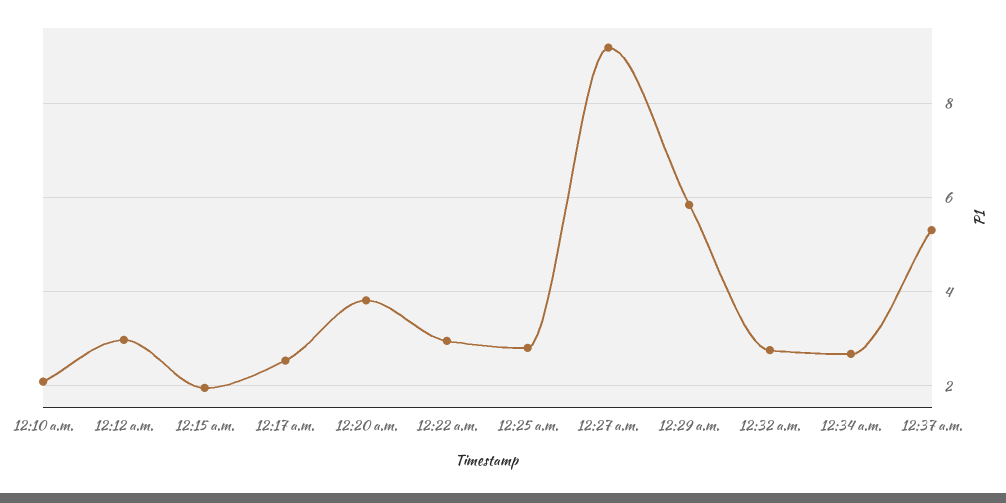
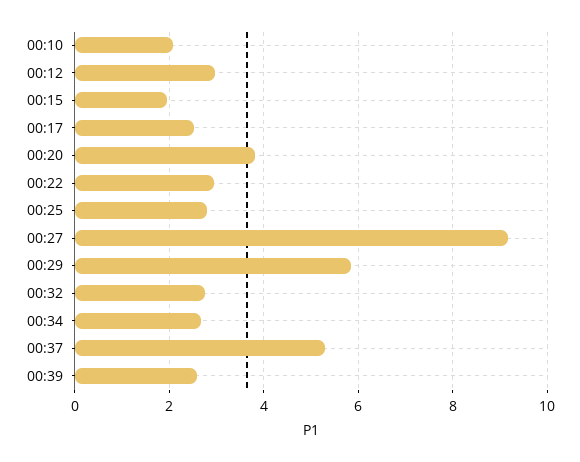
00:39: none -> 2.6

